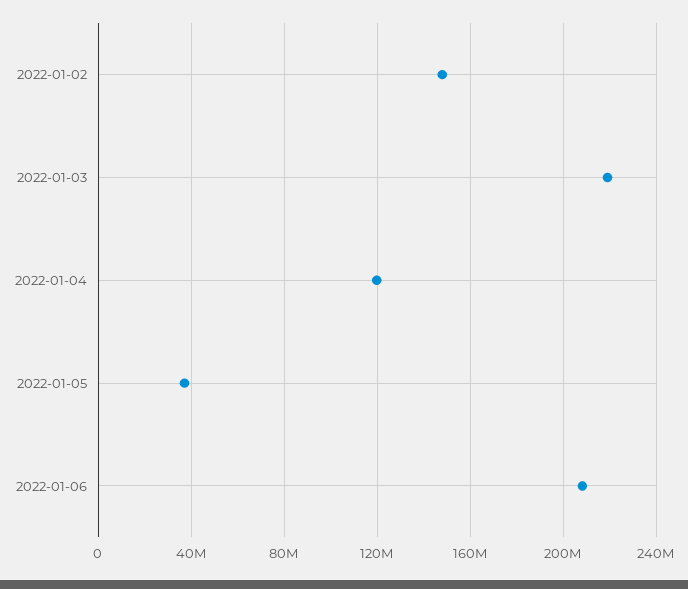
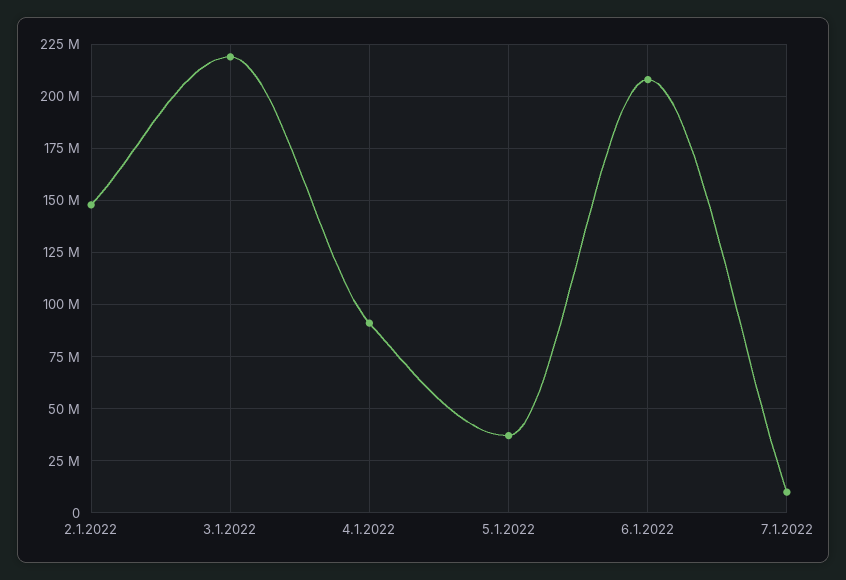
2022-01-04: 120000000 -> 90000000
7.1.2022: none -> 10000000

